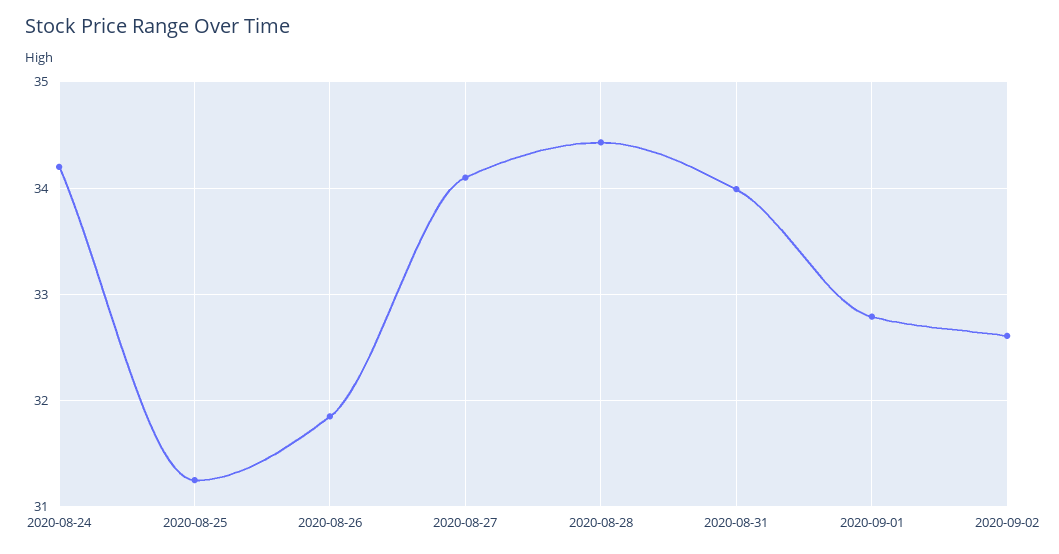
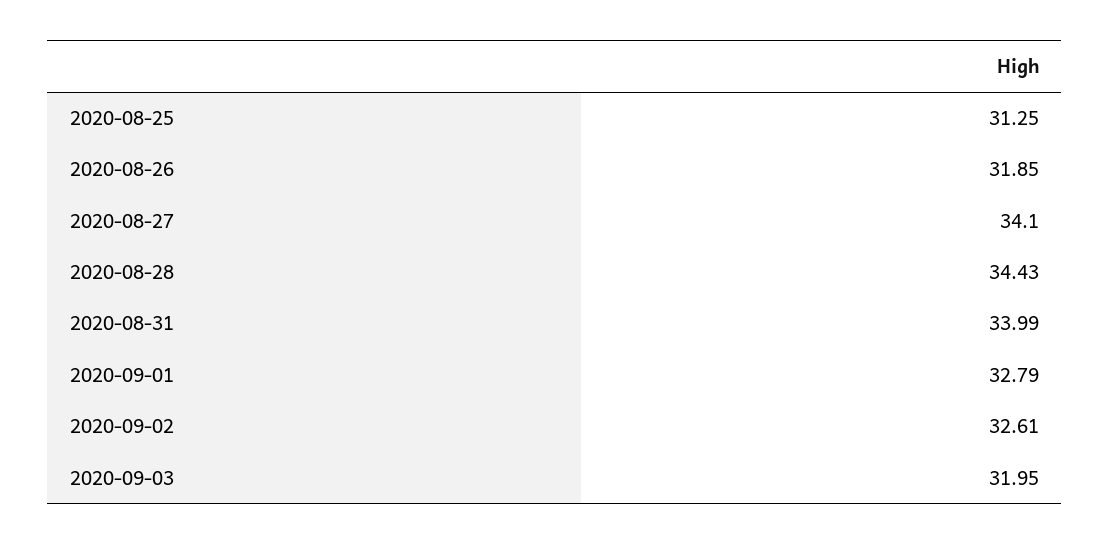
2020-08-24: 34.2 -> none
2020-09-03: none -> 31.95

